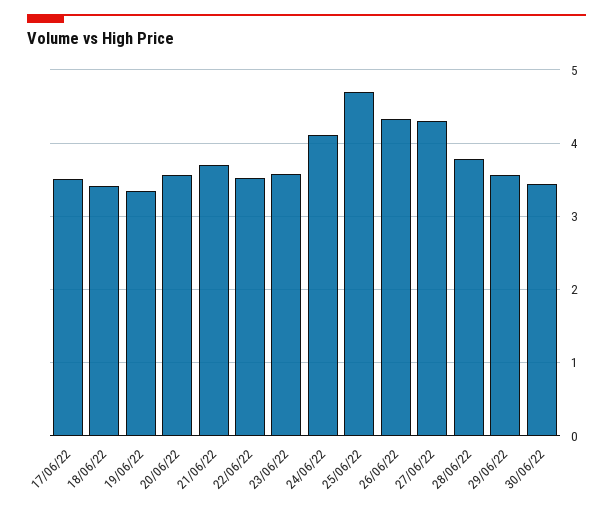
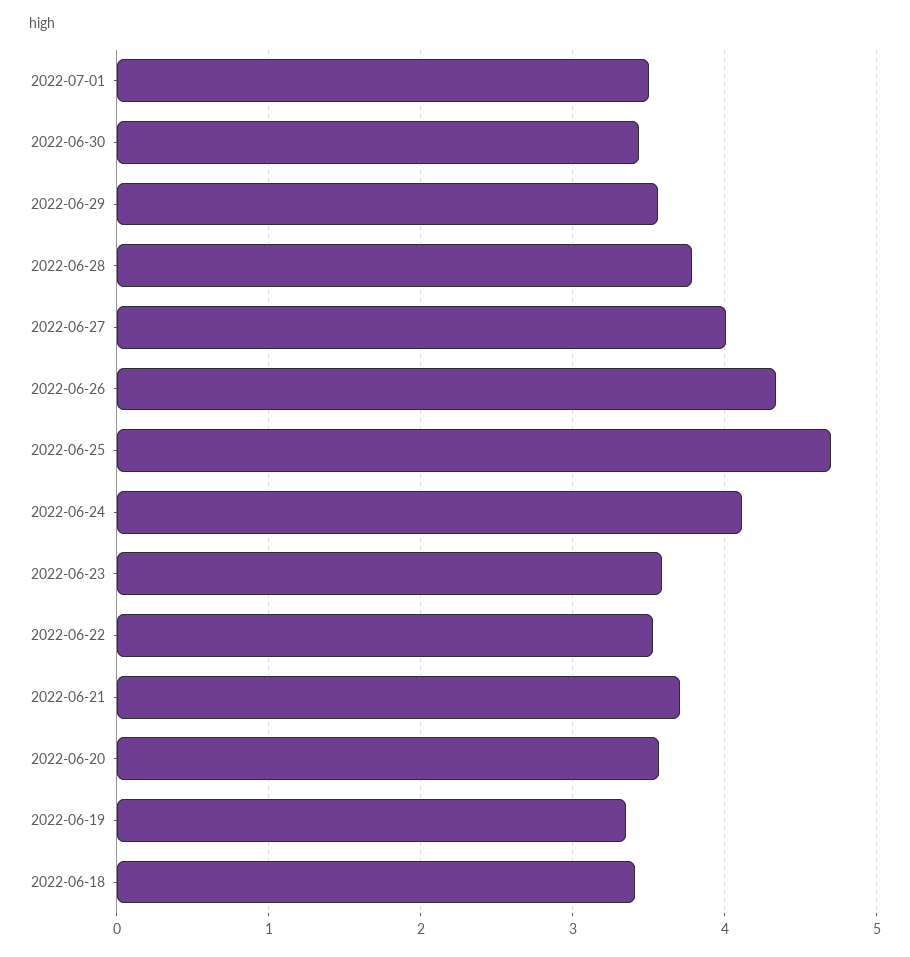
17/06/22: 3.5 -> none
27/06/22: 4.3 -> 4
2022-07-01: none -> 3.5

